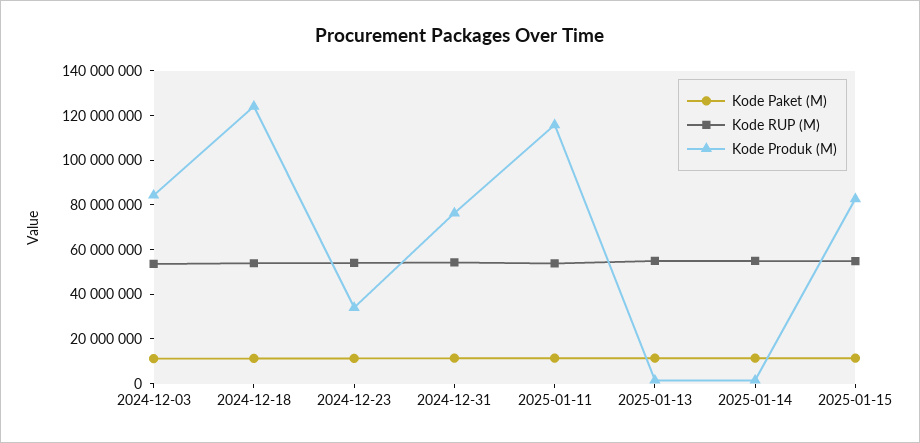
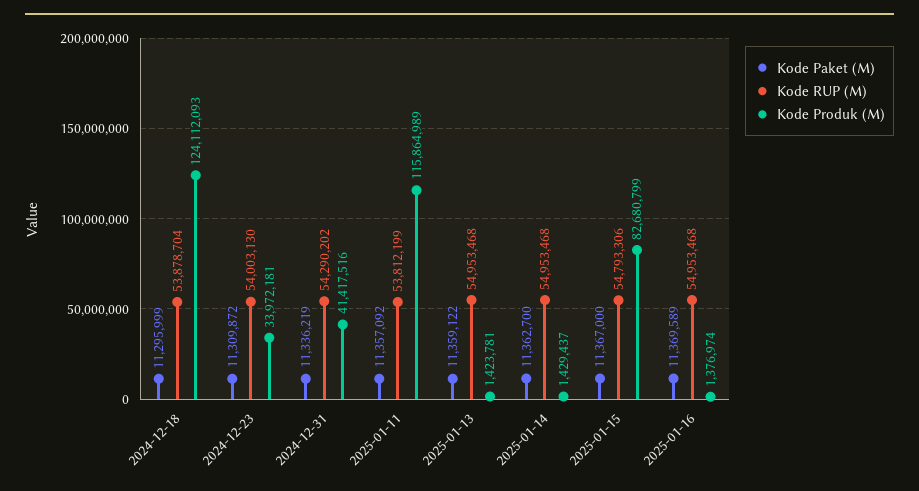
Kode Paket (M), 2024-12-03: 10000000 -> none
Kode RUP (M), 2024-12-03: 55000000 -> none
Kode Produk (M), 2024-12-03: 85000000 -> none
Kode Produk (M), 2024-12-31: 75000000 -> 41417516
Kode Paket (M), 2025-01-16: none -> 11369589
Kode RUP (M), 2025-01-16: none -> 54953468
Kode Produk (M), 2025-01-16: none -> 1376974

